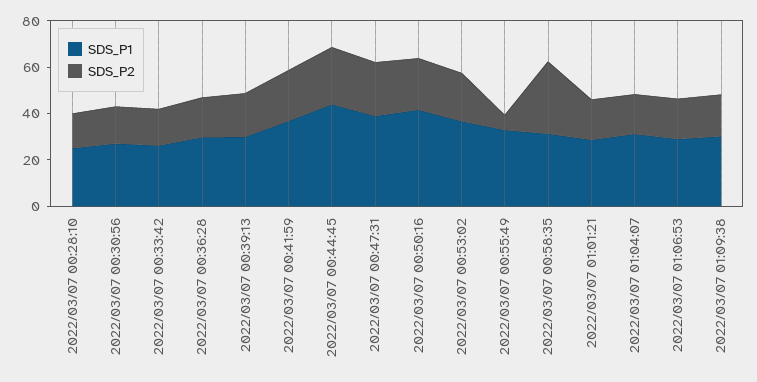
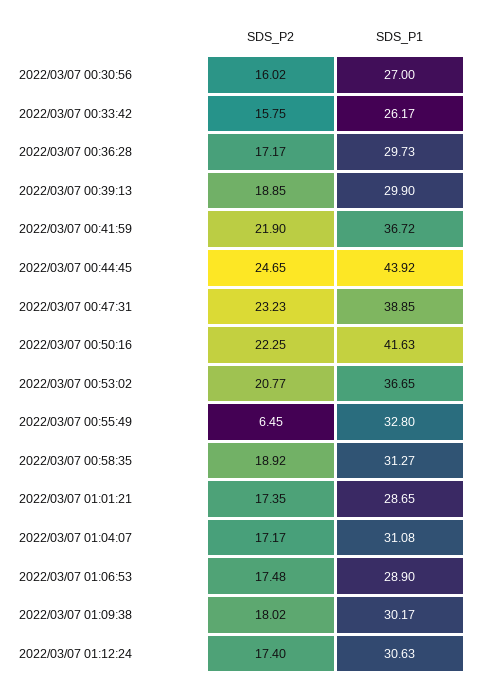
SDS_P1, 2022/03/07 00:28:10: 25 -> none
SDS_P2, 2022/03/07 00:28:10: 15 -> none
SDS_P2, 2022/03/07 00:58:35: 30 -> 18.92
SDS_P2, 2022/03/07 01:12:24: none -> 17.4
SDS_P1, 2022/03/07 01:12:24: none -> 30.63

